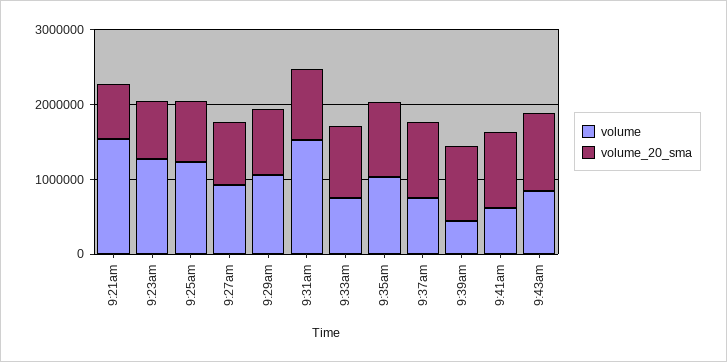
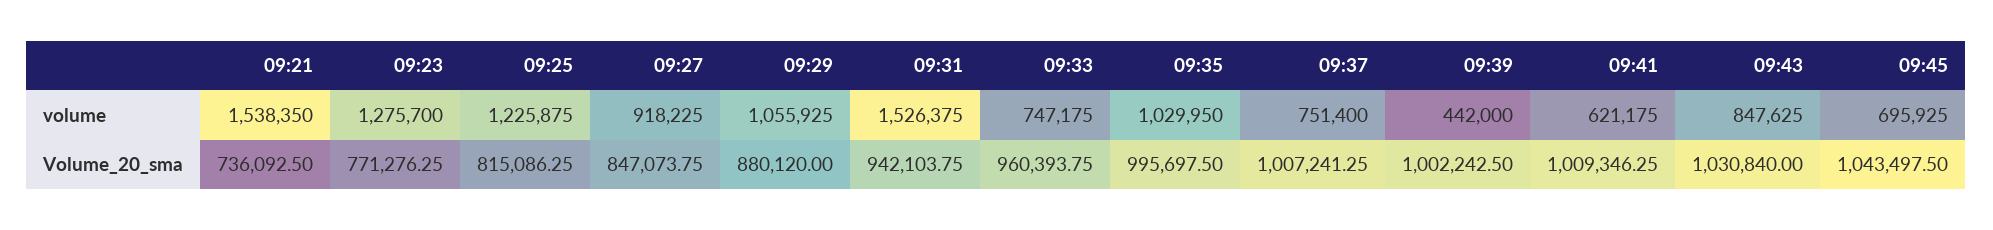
volume, 09:45: none -> 695925
volume_20_sma, 09:45: none -> 1043497.5

